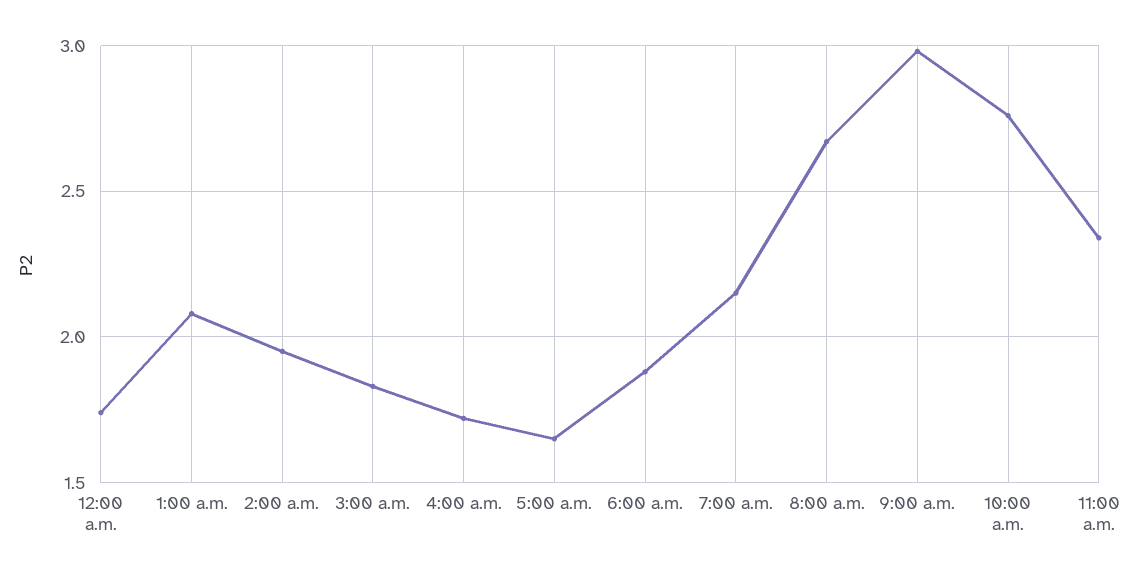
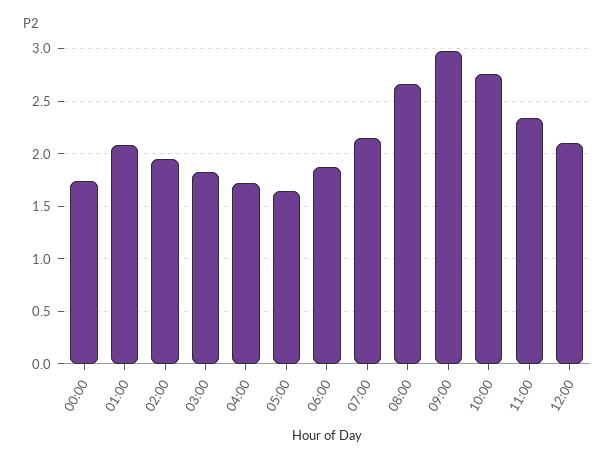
12:00: none -> 2.1

